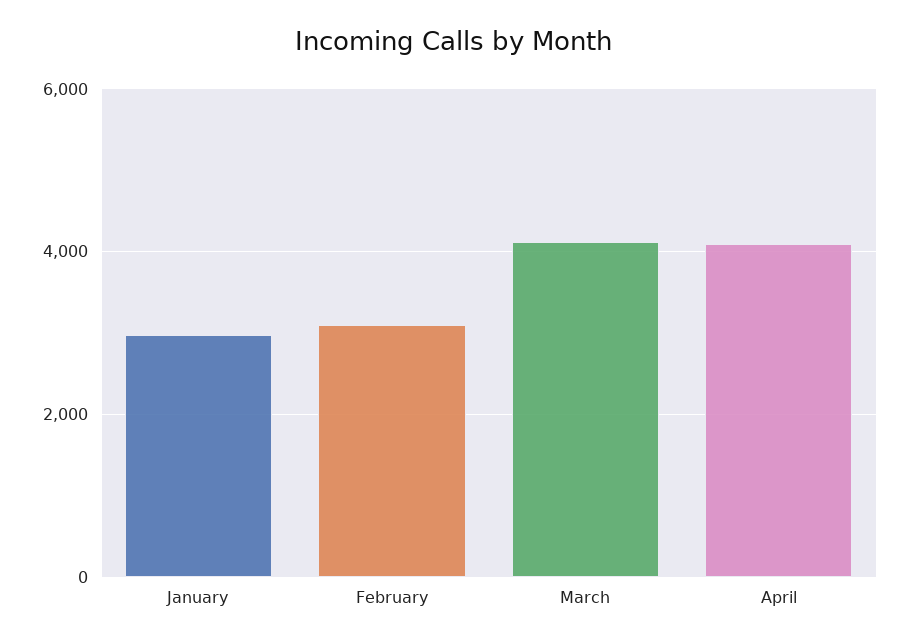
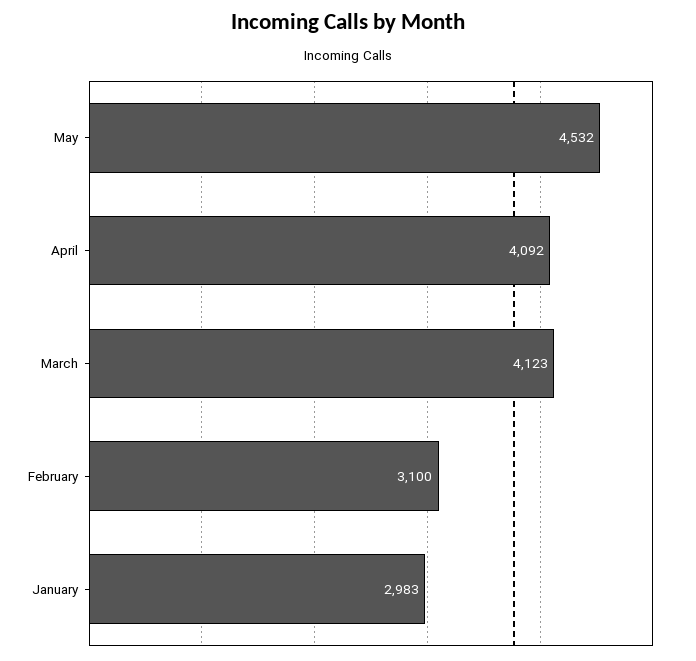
May: none -> 4532

